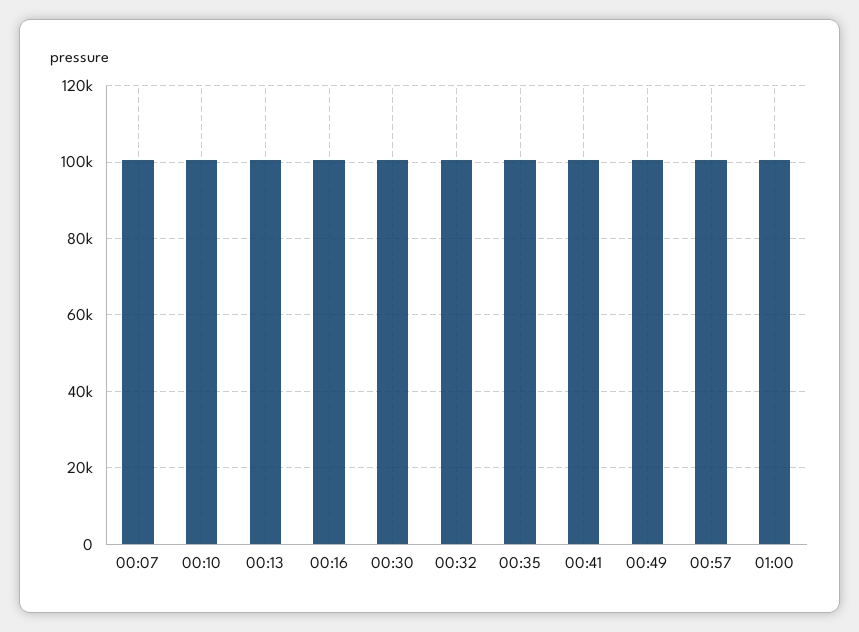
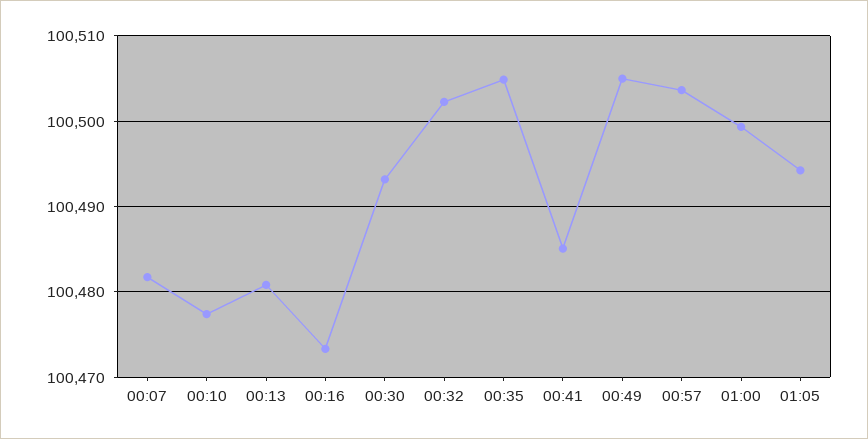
01:05: none -> 100494

